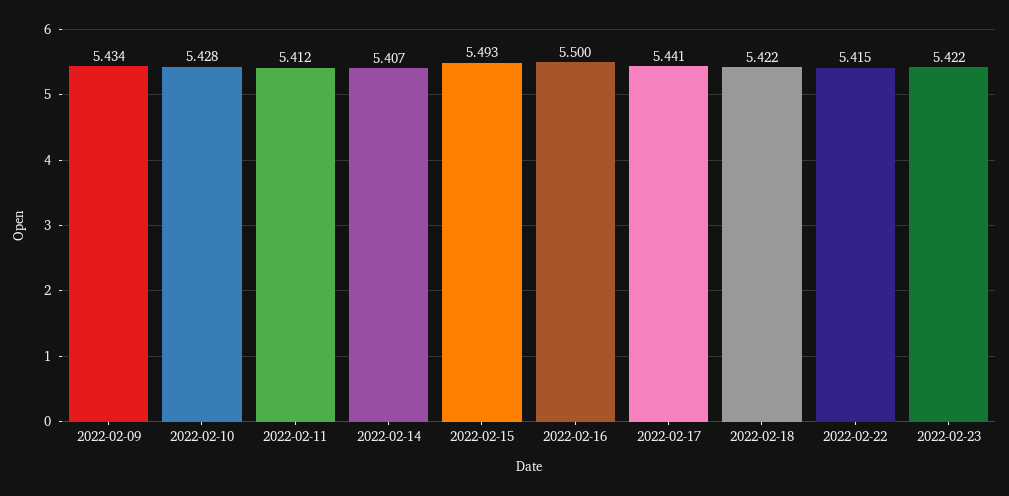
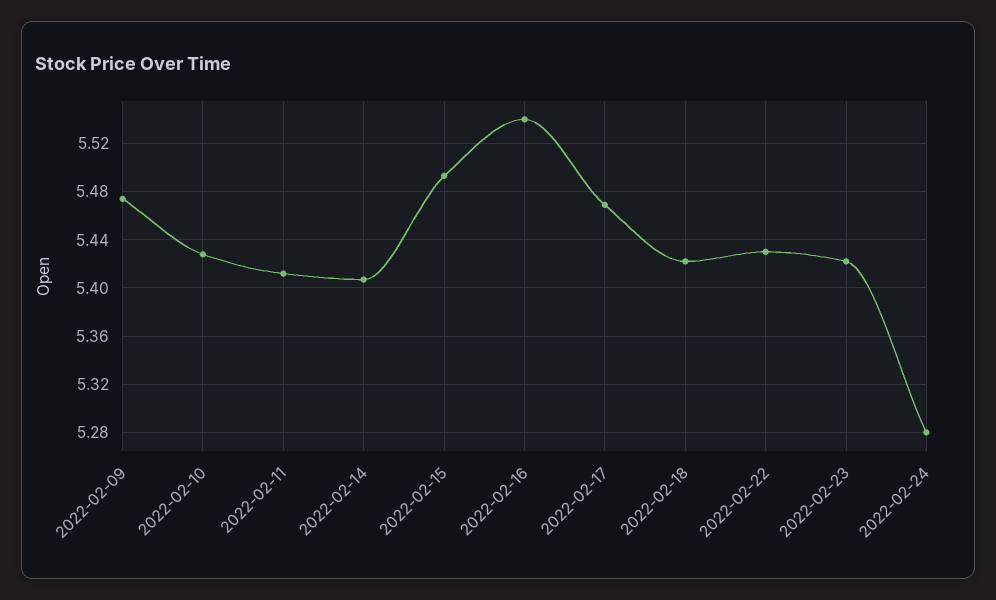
2022-02-09: 5.434 -> 5.475
2022-02-16: 5.5 -> 5.54
2022-02-17: 5.441 -> 5.47
2022-02-22: 5.415 -> 5.43
2022-02-24: none -> 5.28

